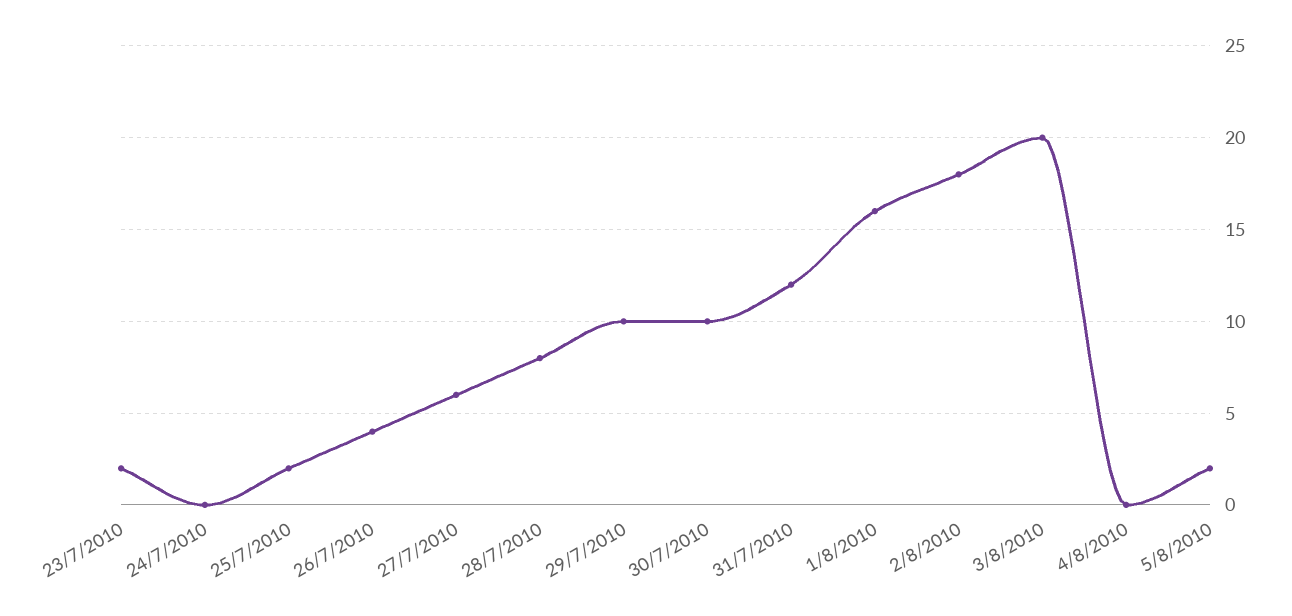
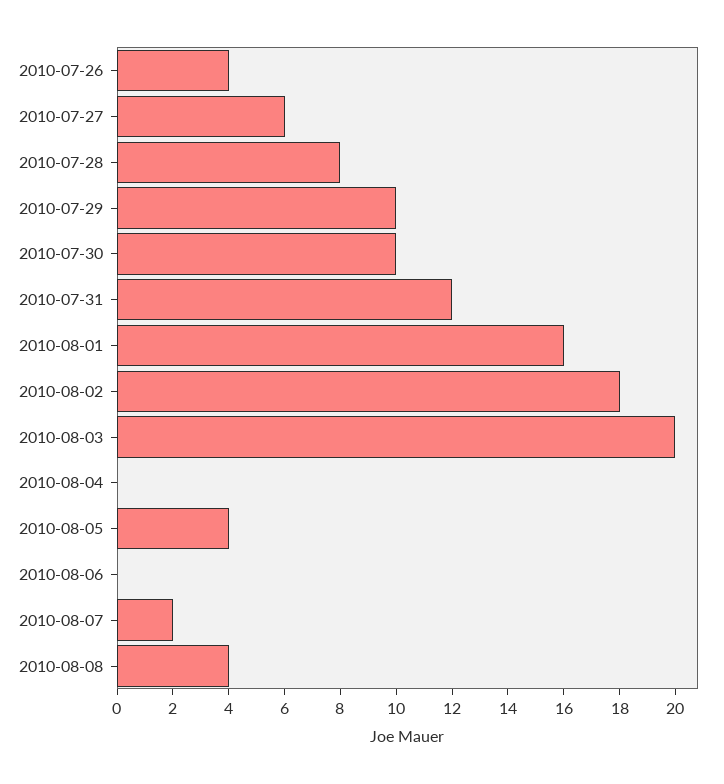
23/7/2010: 2 -> none
24/7/2010: 0 -> none
25/7/2010: 2 -> none
5/8/2010: 2 -> 4
2010-08-06: none -> 0
2010-08-07: none -> 2
2010-08-08: none -> 4

